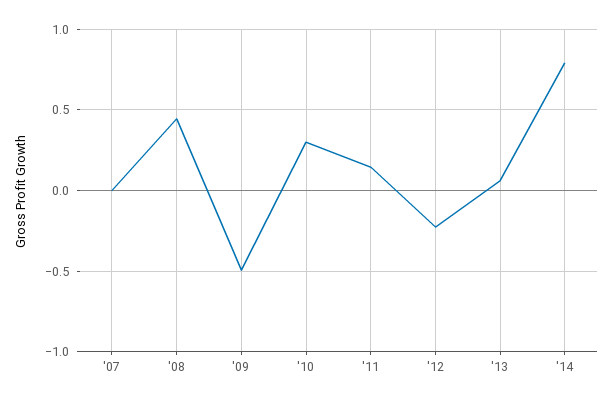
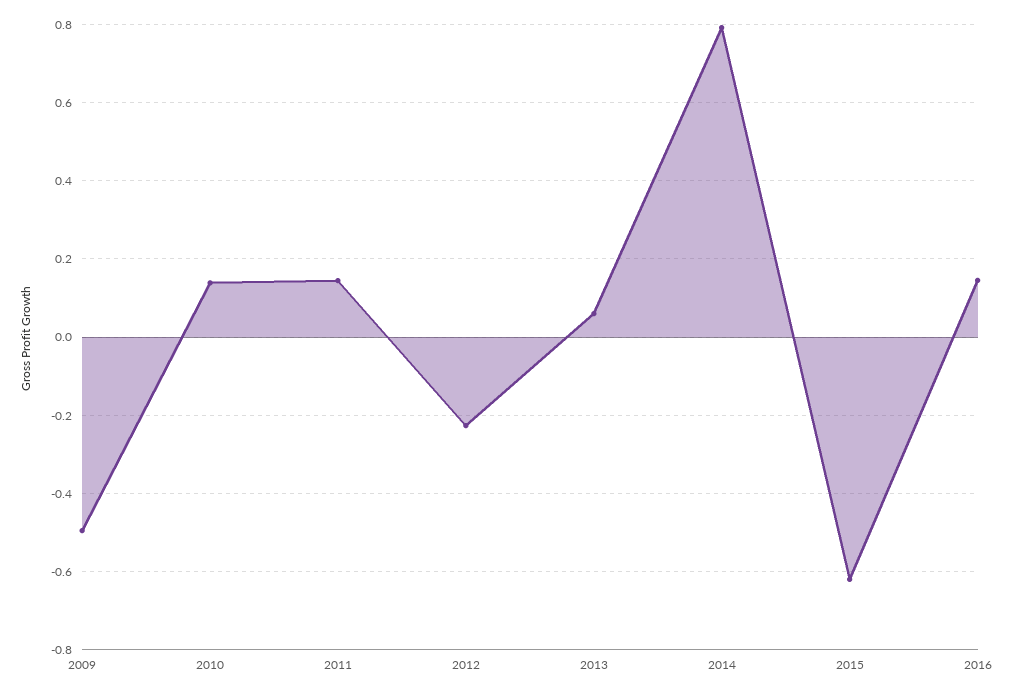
'07: 0 -> none
'08: 0.45 -> none
'10: 0.3 -> 0.14
2015: none -> -0.62
2016: none -> 0.14

